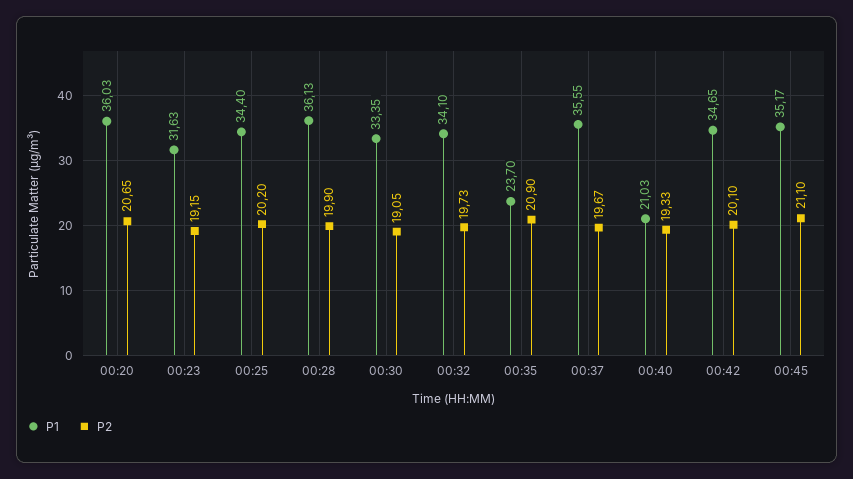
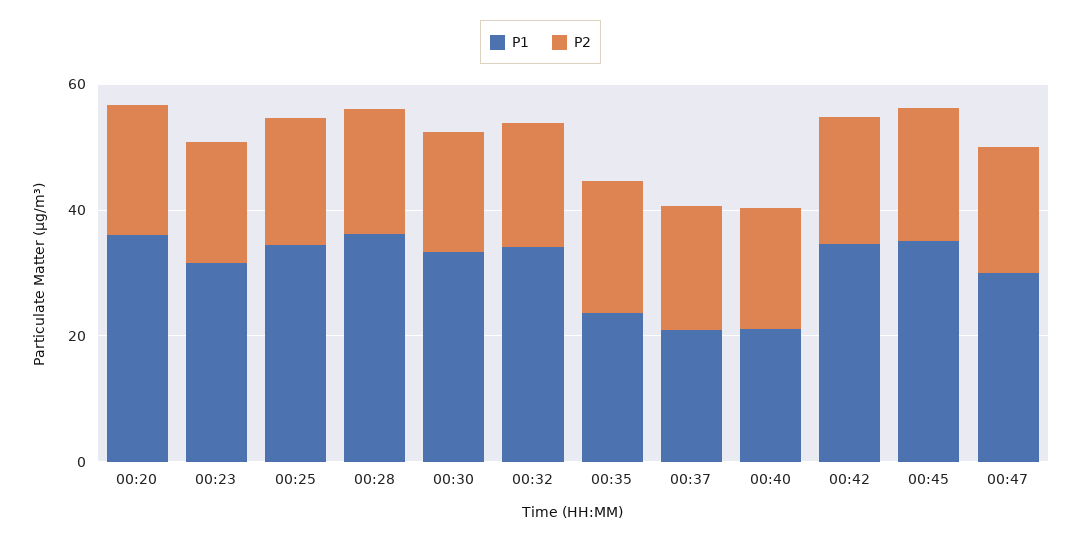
P1, 00:37: 35.55 -> 20
P1, 00:47: none -> 30
P2, 00:47: none -> 20

